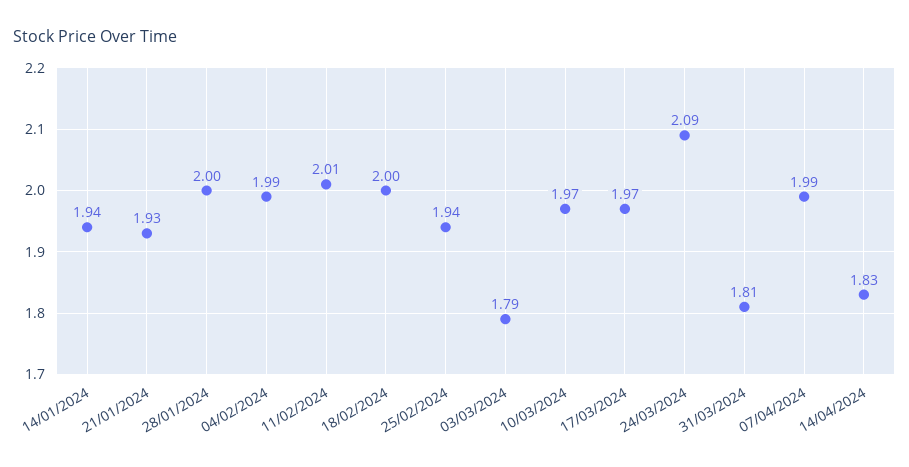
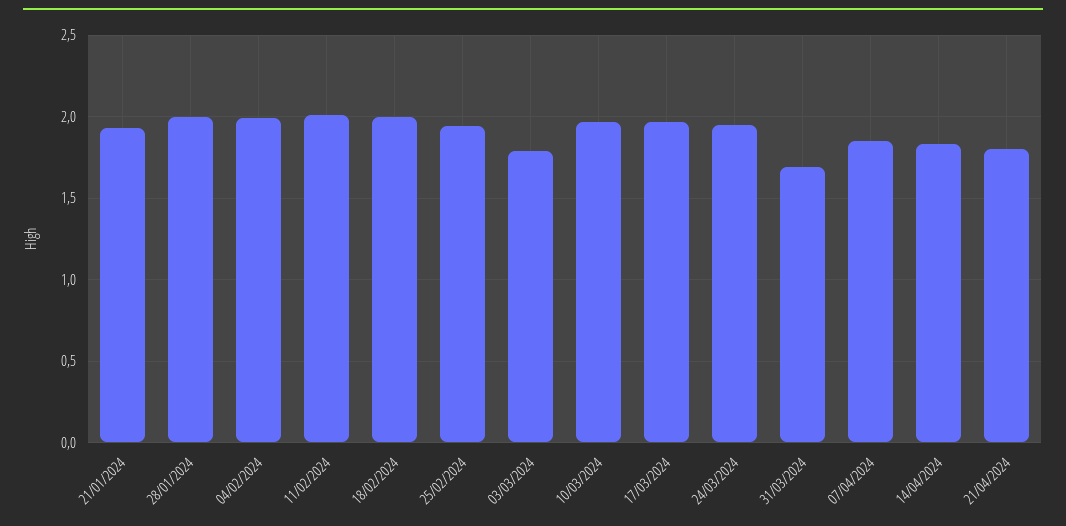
14/01/2024: 1.94 -> none
24/03/2024: 2.09 -> 1.95
31/03/2024: 1.81 -> 1.7
07/04/2024: 1.99 -> 1.85
21/04/2024: none -> 1.8

